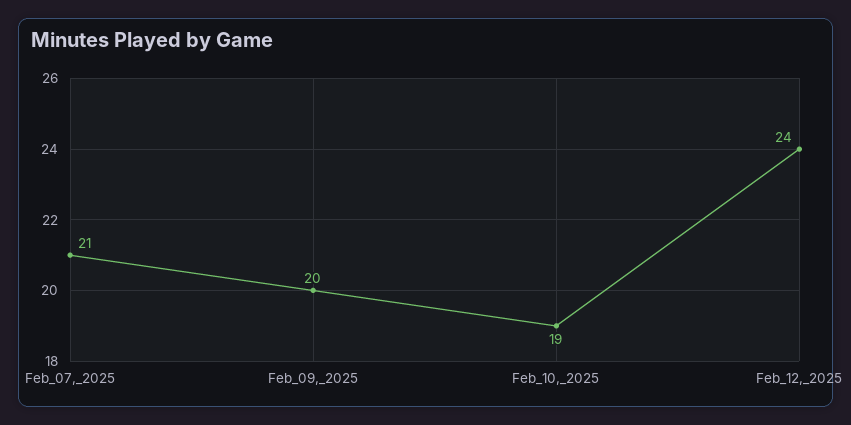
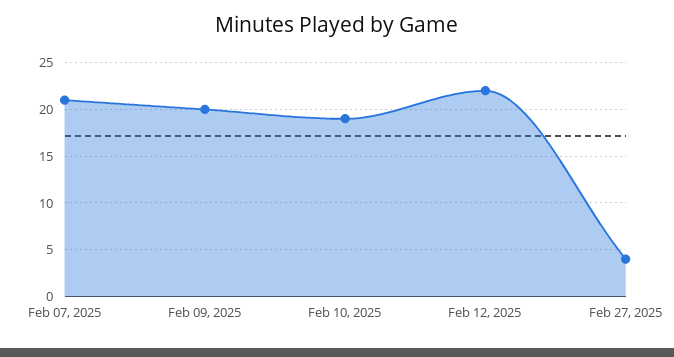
Feb_12,_2025: 24 -> 22
Feb 27, 2025: none -> 4

